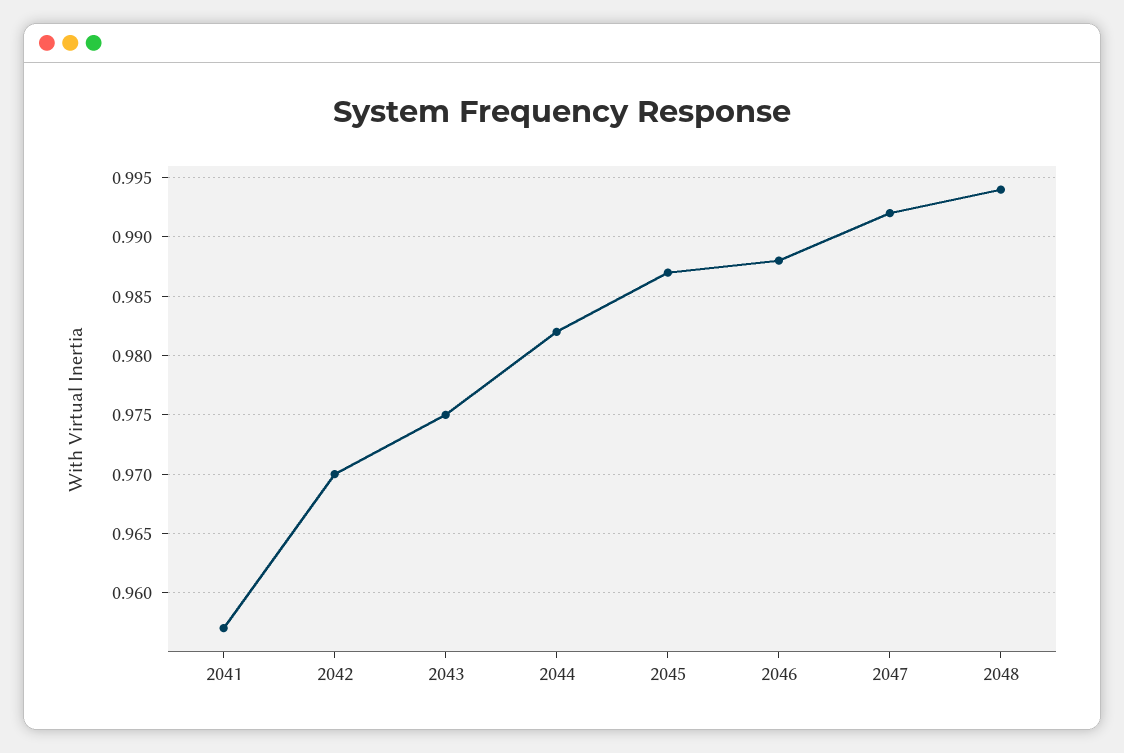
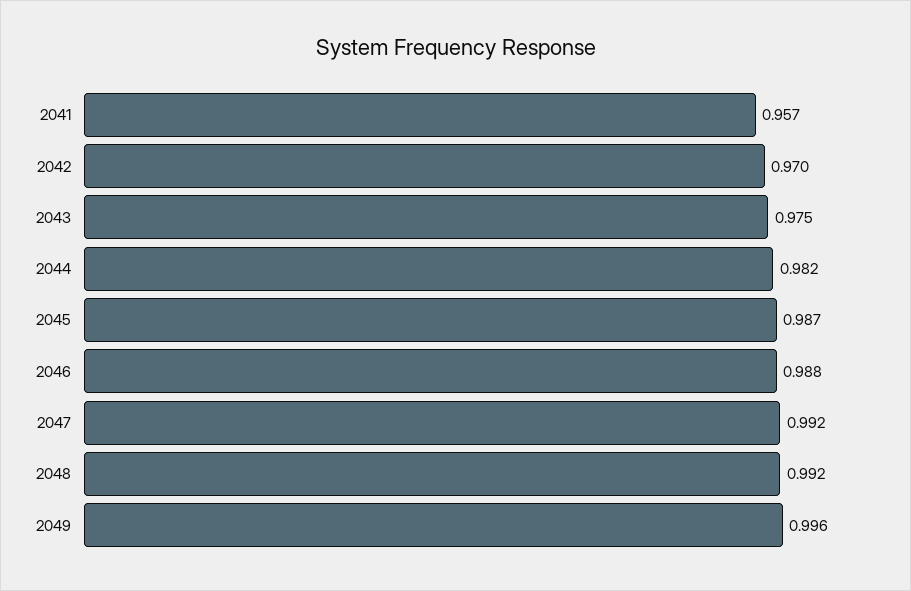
2048: 0.994 -> 0.992
2049: none -> 0.996

